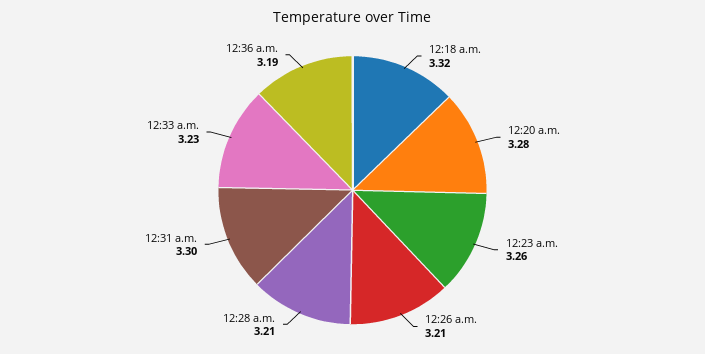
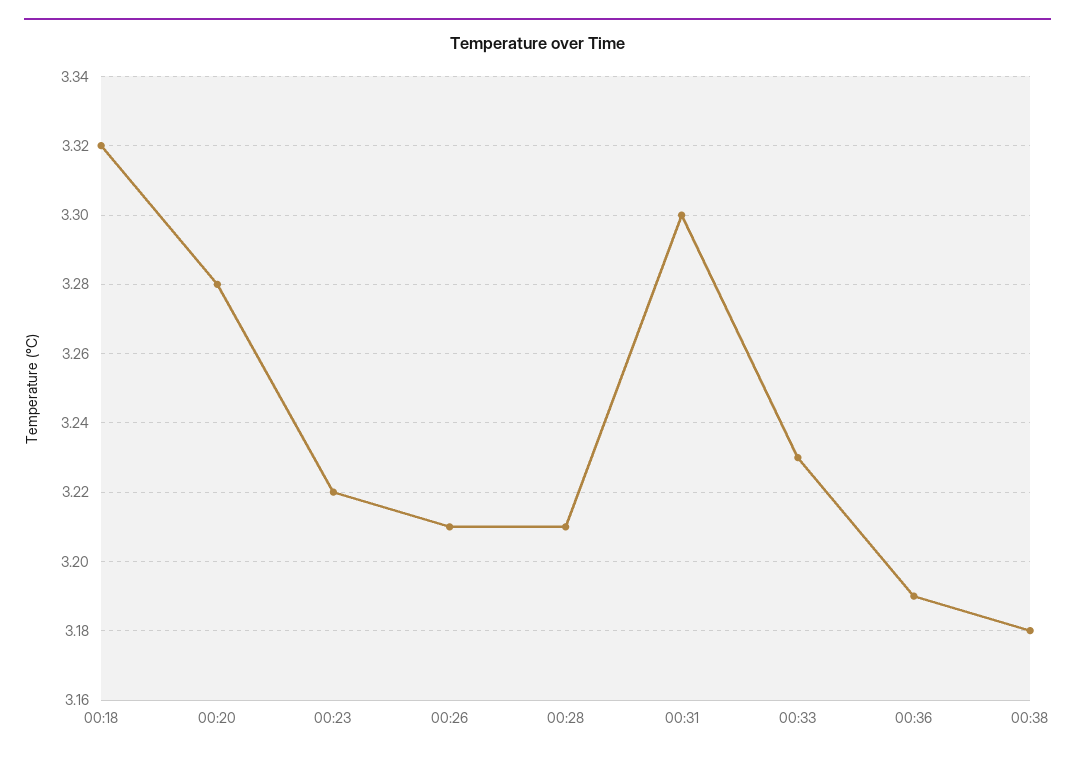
12:23 a.m.: 3.26 -> 3.22
00:38: none -> 3.18

